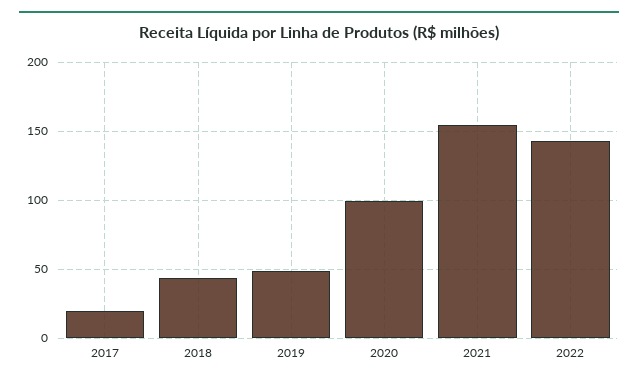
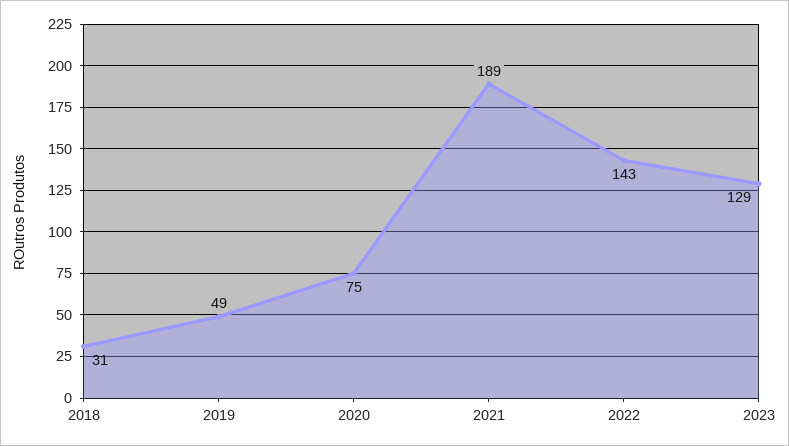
2017: 20 -> none
2018: 45 -> 31
2020: 100 -> 75
2021: 155 -> 189
2023: none -> 129

